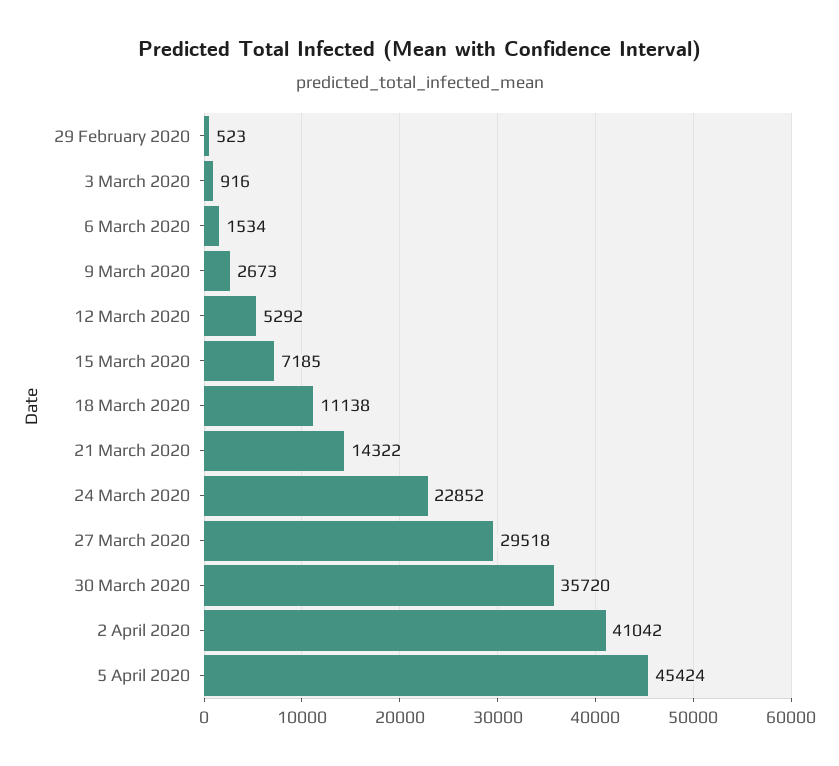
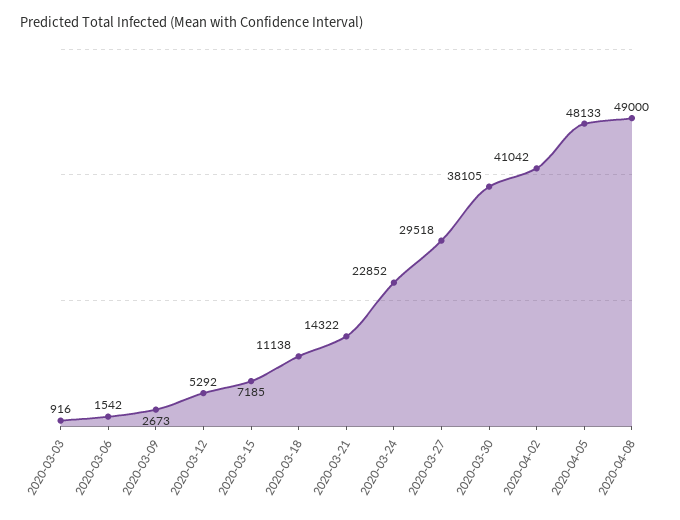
29 February 2020: 523 -> none
6 March 2020: 1534 -> 1542
30 March 2020: 35720 -> 38105
5 April 2020: 45424 -> 48133
2020-04-08: none -> 49000

